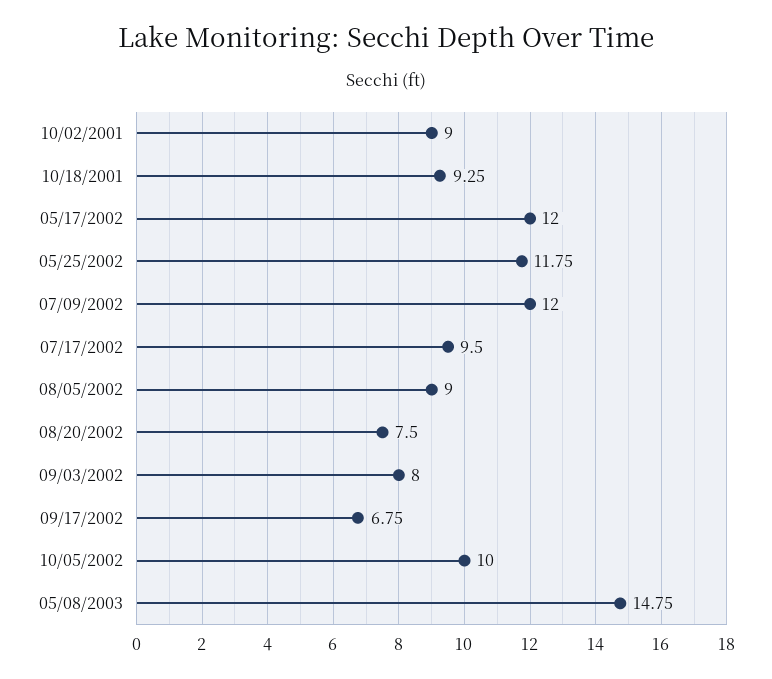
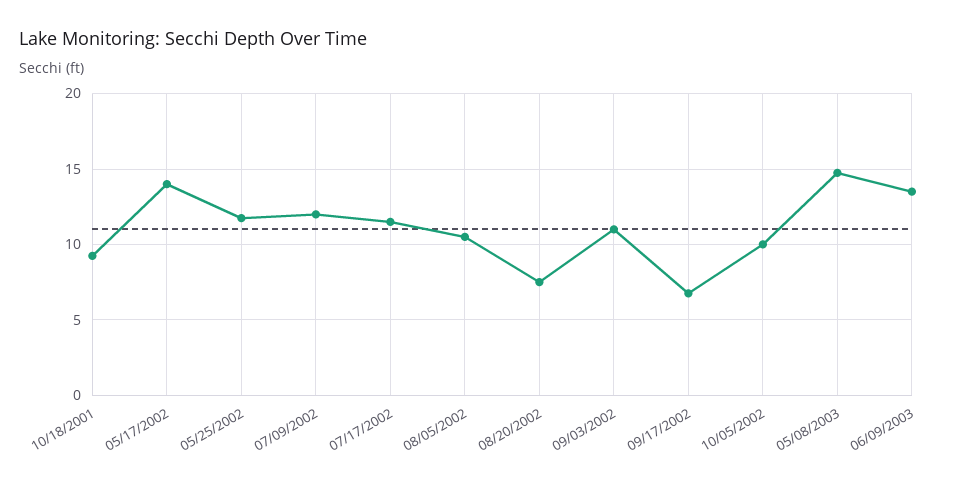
10/02/2001: 9 -> none
05/17/2002: 12 -> 14
07/17/2002: 9.5 -> 11.5
08/05/2002: 9 -> 10.5
09/03/2002: 8 -> 11
06/09/2003: none -> 13.5

